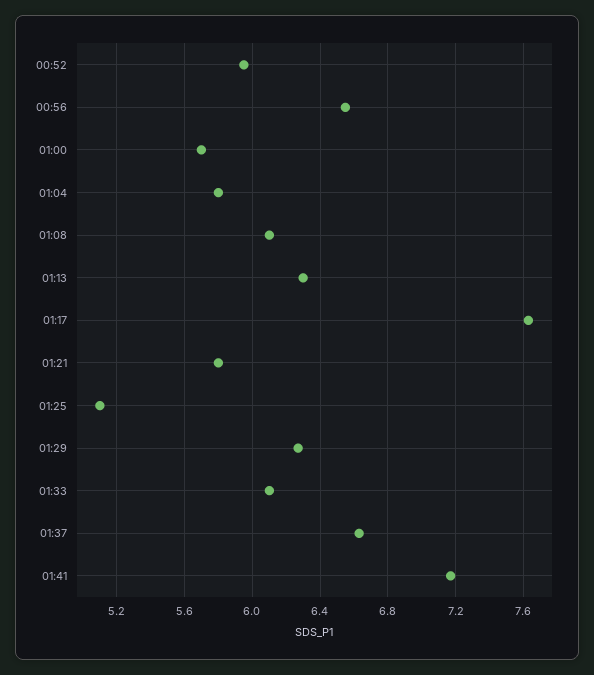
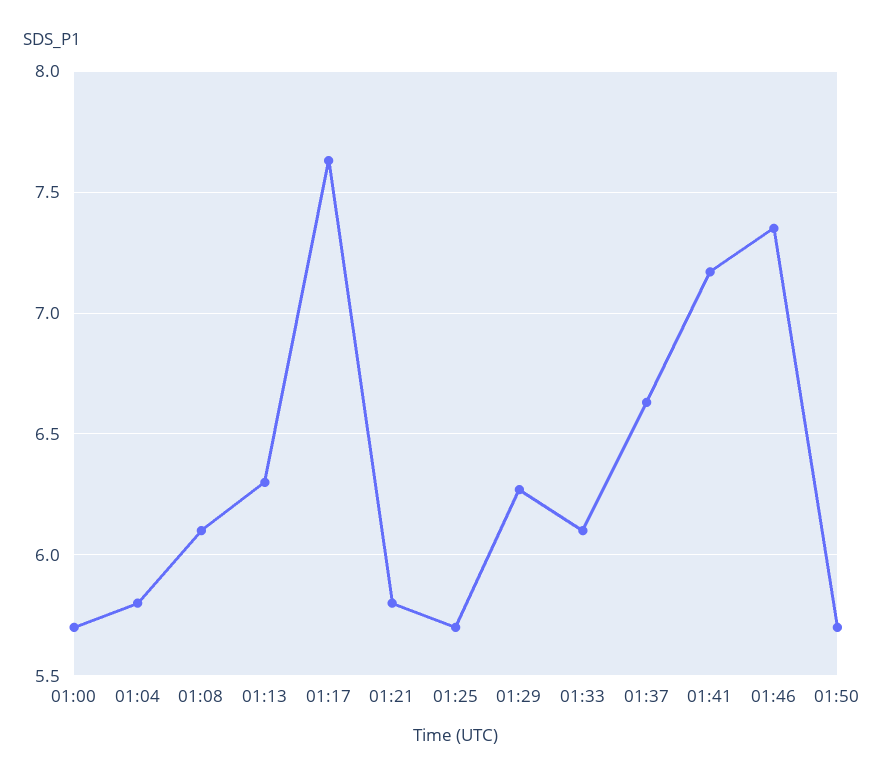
00:52: 5.95 -> none
00:56: 6.55 -> none
01:25: 5.1 -> 5.7
01:46: none -> 7.35
01:50: none -> 5.7

